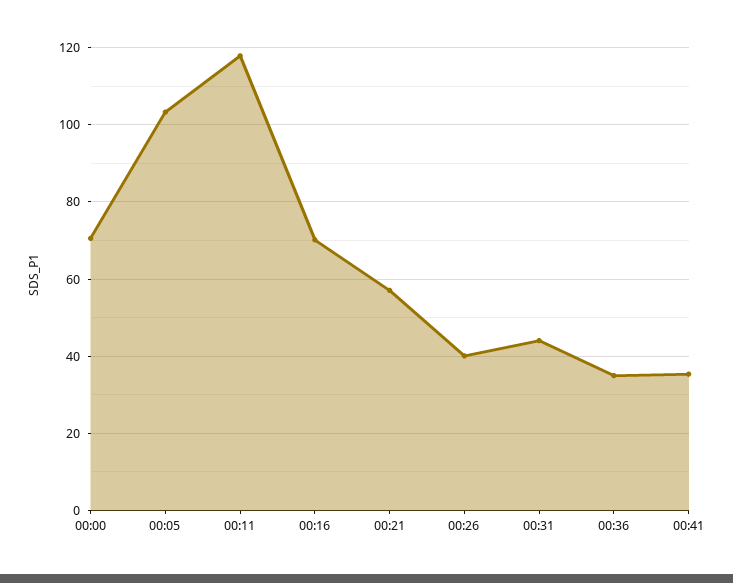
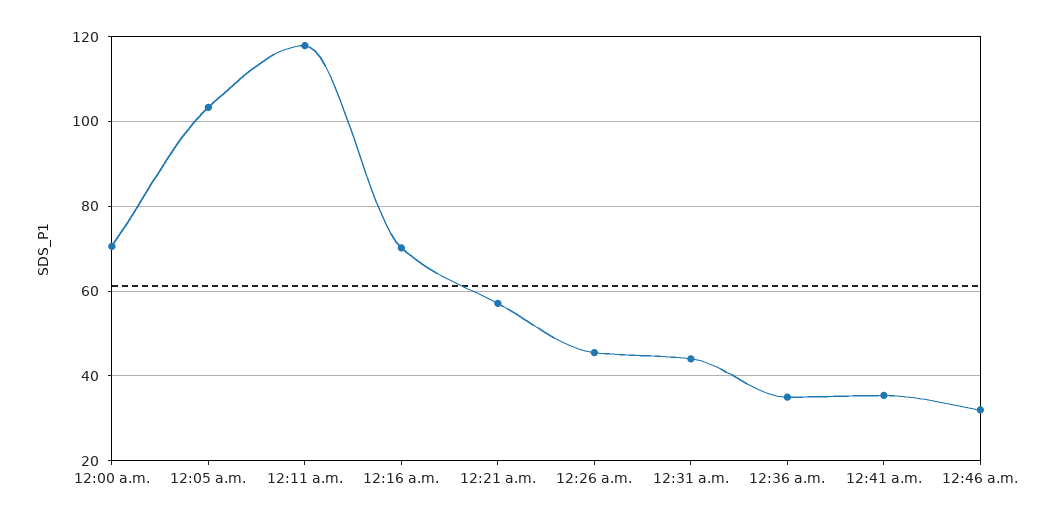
00:26: 40 -> 46
12:46 a.m.: none -> 32

